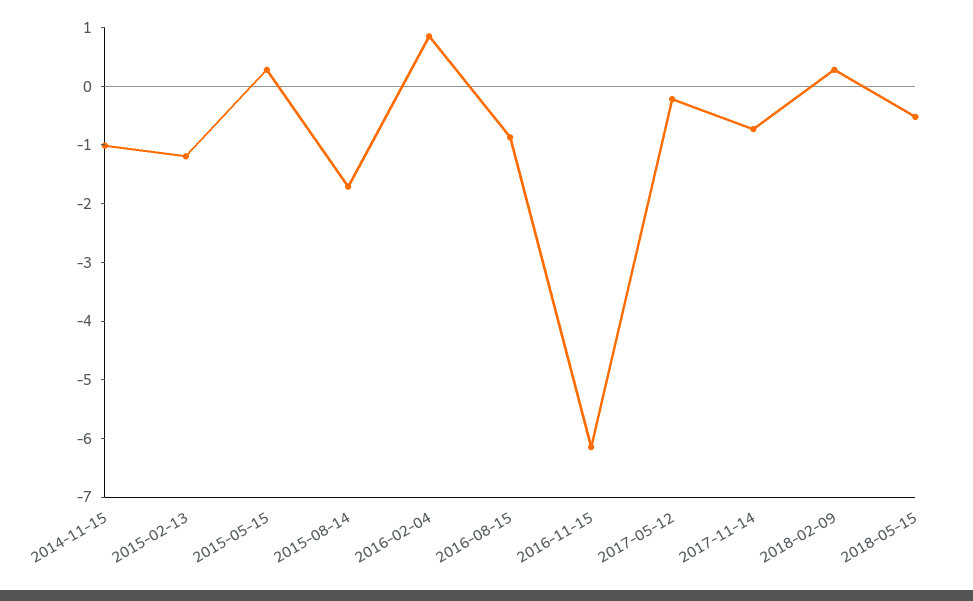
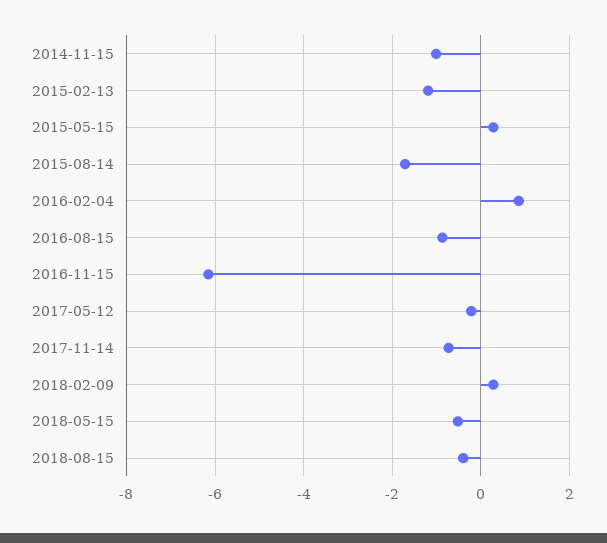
2018-08-15: none -> -0.4

